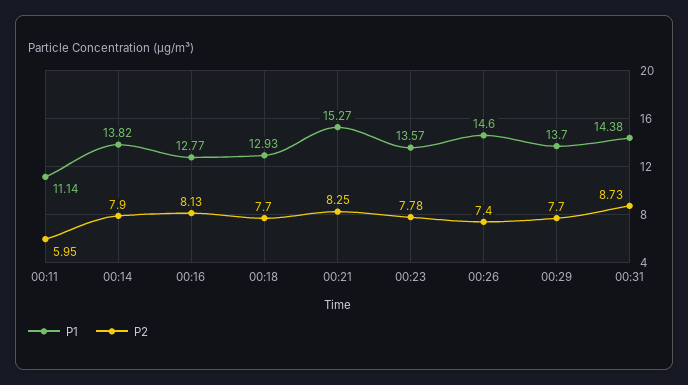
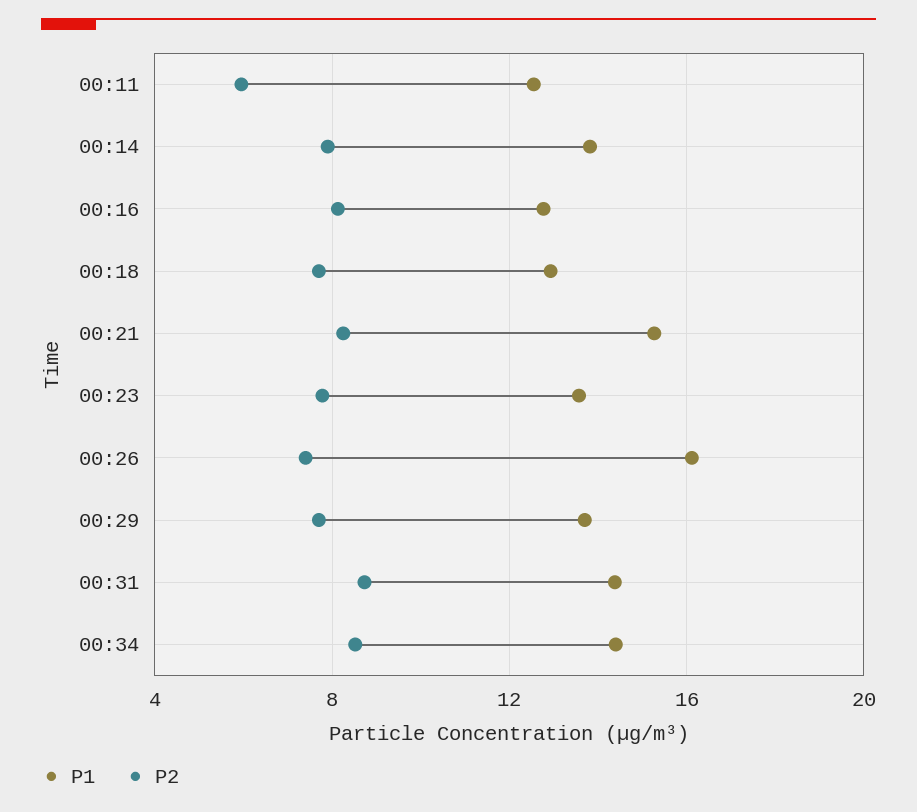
P1, 00:11: 11.14 -> 12.5
P1, 00:26: 14.6 -> 16
P1, 00:34: none -> 14.5
P2, 00:34: none -> 8.5

